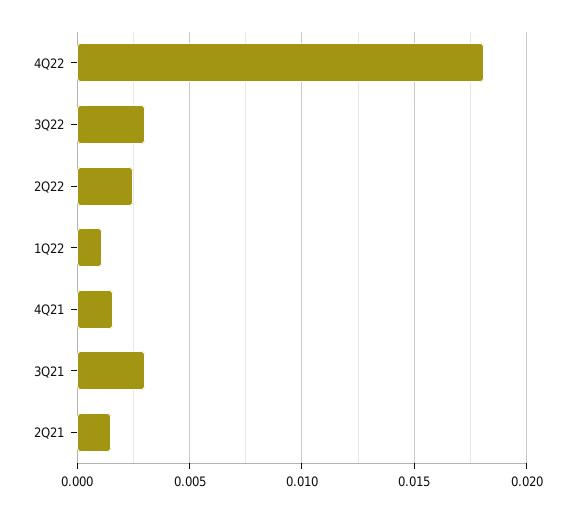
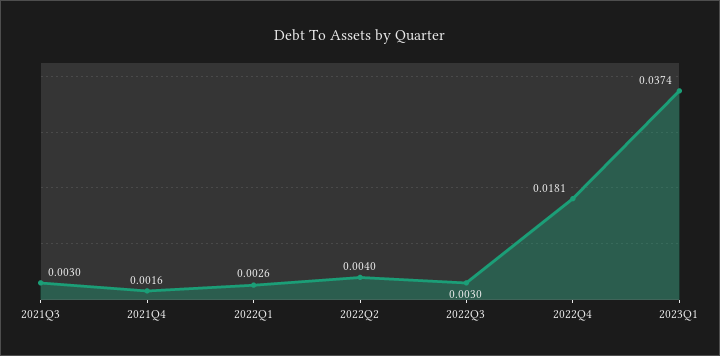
2Q22: 0.0025 -> 0.004
1Q22: 0.001 -> 0.0026
2Q21: 0.0015 -> none
2023Q1: none -> 0.0374

